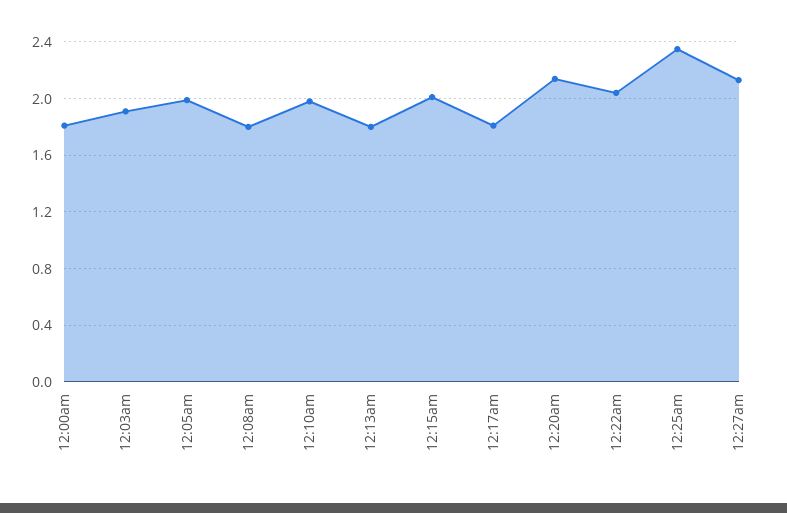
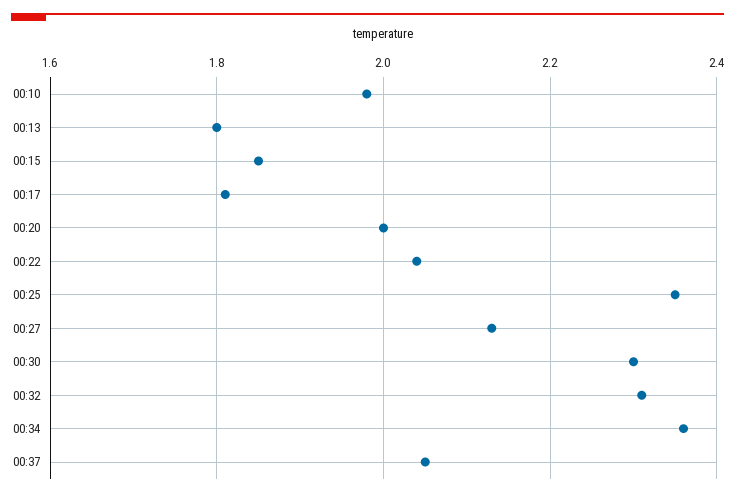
12:00am: 1.8 -> none
12:03am: 1.9 -> none
12:05am: 2 -> none
12:08am: 1.8 -> none
12:15am: 2 -> 1.85
12:20am: 2.15 -> 2
00:30: none -> 2.3
00:32: none -> 2.3
00:34: none -> 2.35
00:37: none -> 2.05

